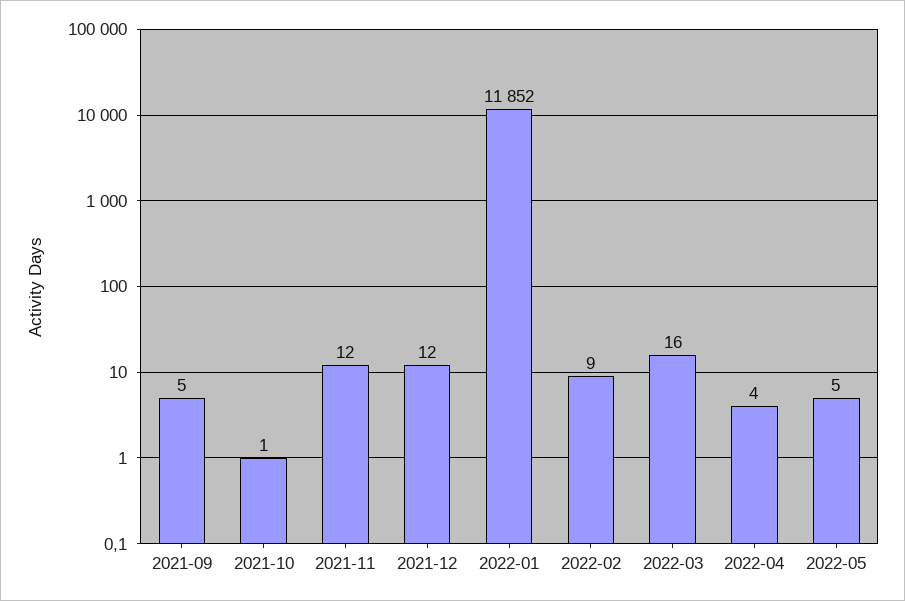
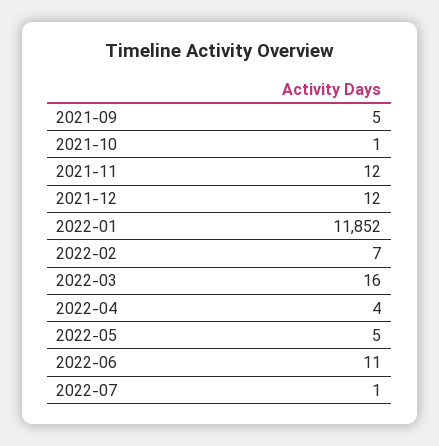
2022-02: 9 -> 7
2022-06: none -> 11
2022-07: none -> 1

